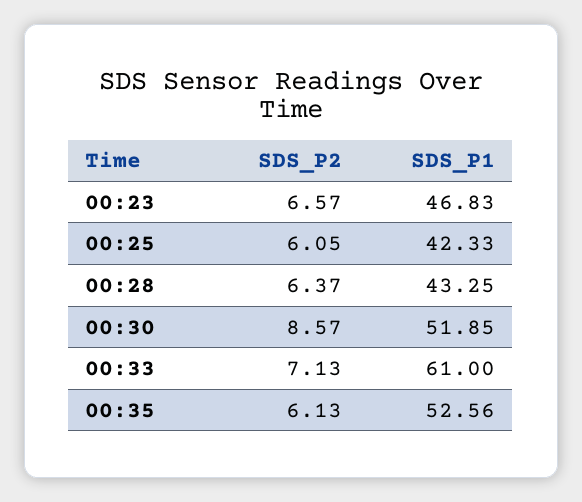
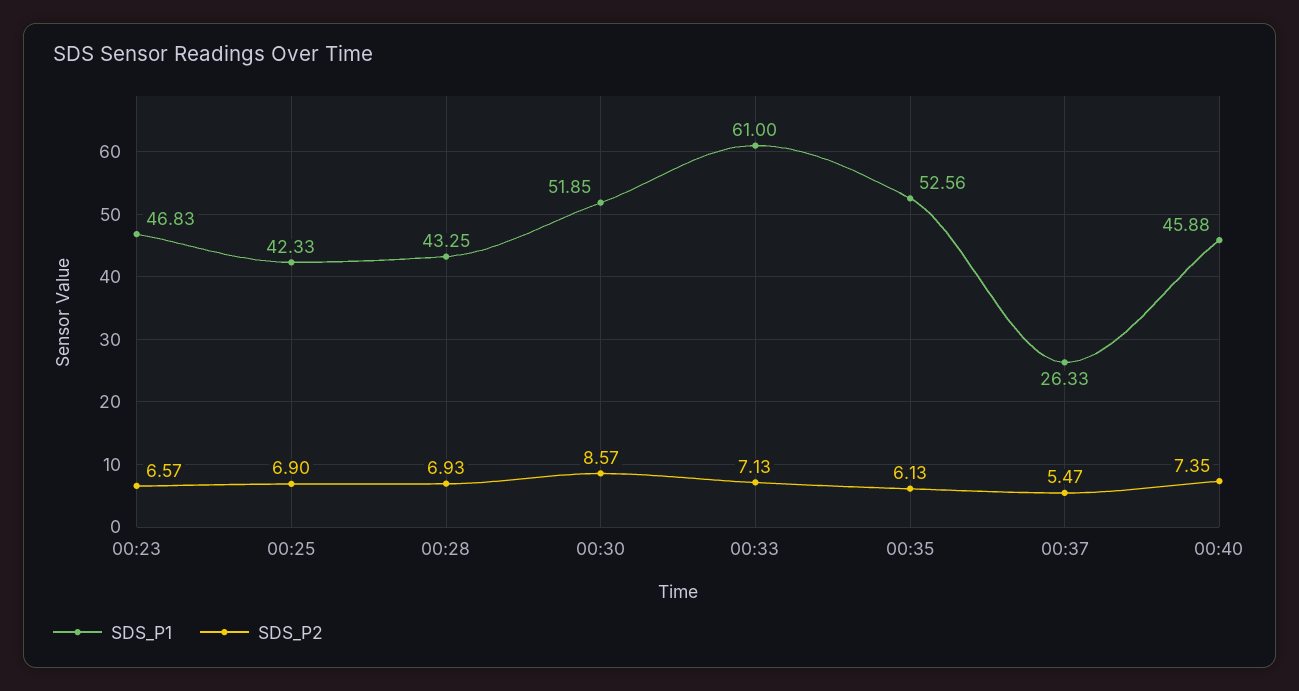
SDS_P2, 00:25: 6.05 -> 6.9
SDS_P2, 00:28: 6.37 -> 6.93
SDS_P1, 00:37: none -> 26.33
SDS_P2, 00:37: none -> 5.47
SDS_P1, 00:40: none -> 45.88
SDS_P2, 00:40: none -> 7.35

